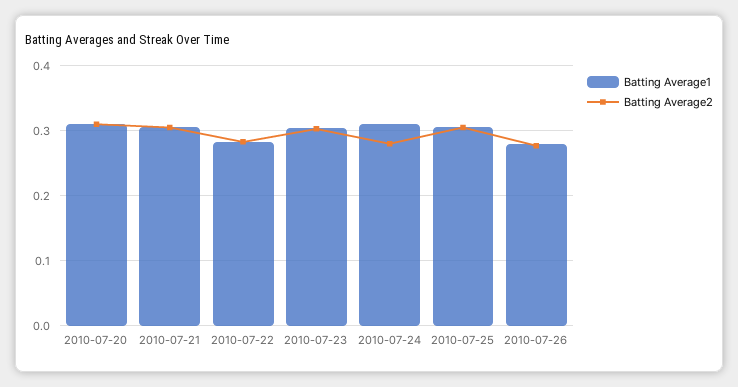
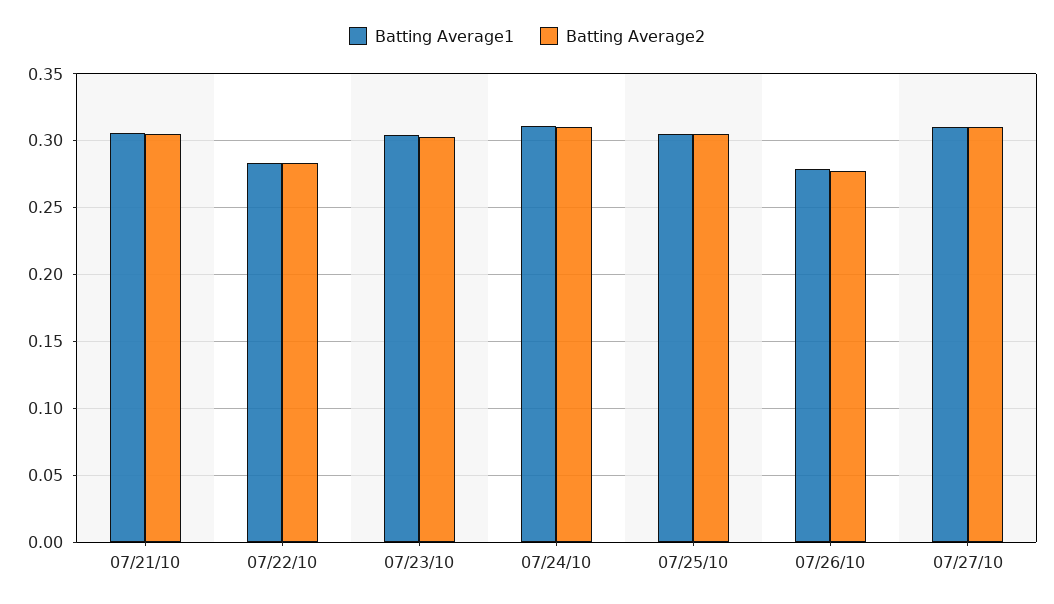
Batting Average1, 2010-07-20: 0.31 -> none
Batting Average2, 2010-07-20: 0.31 -> none
Batting Average2, 2010-07-24: 0.28 -> 0.31
Batting Average1, 07/27/10: none -> 0.31
Batting Average2, 07/27/10: none -> 0.31

